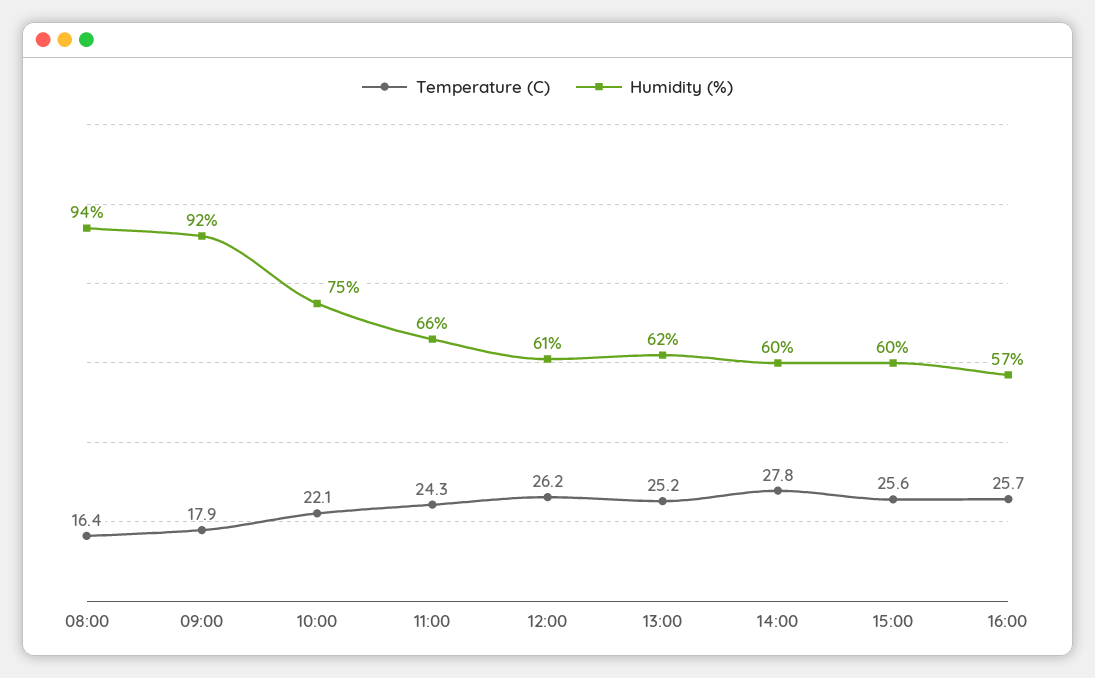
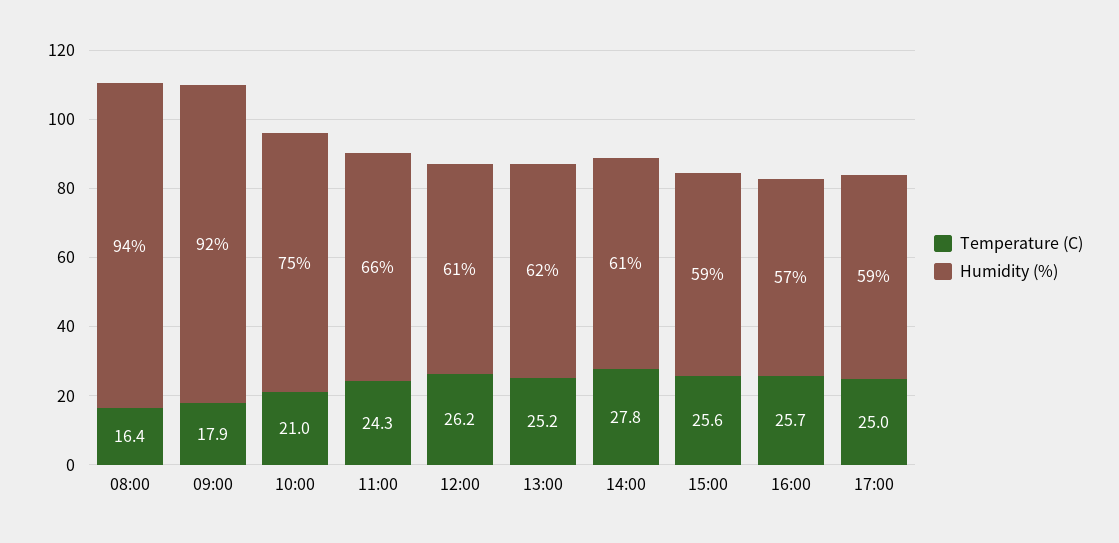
Temperature (C), 10:00: 22.1 -> 21
Humidity (%), 14:00: 60 -> 61
Humidity (%), 15:00: 60 -> 59
Temperature (C), 17:00: none -> 25
Humidity (%), 17:00: none -> 59

